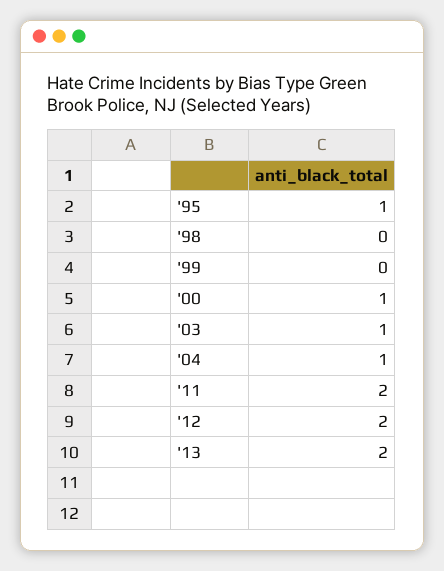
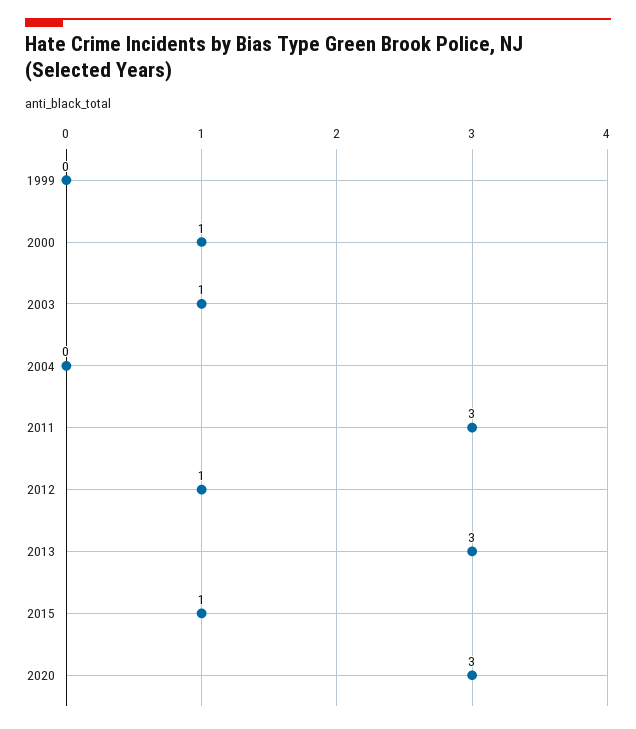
'95: 1 -> none
'98: 0 -> none
'04: 1 -> 0
'11: 2 -> 3
'12: 2 -> 1
'13: 2 -> 3
2015: none -> 1
2020: none -> 3

